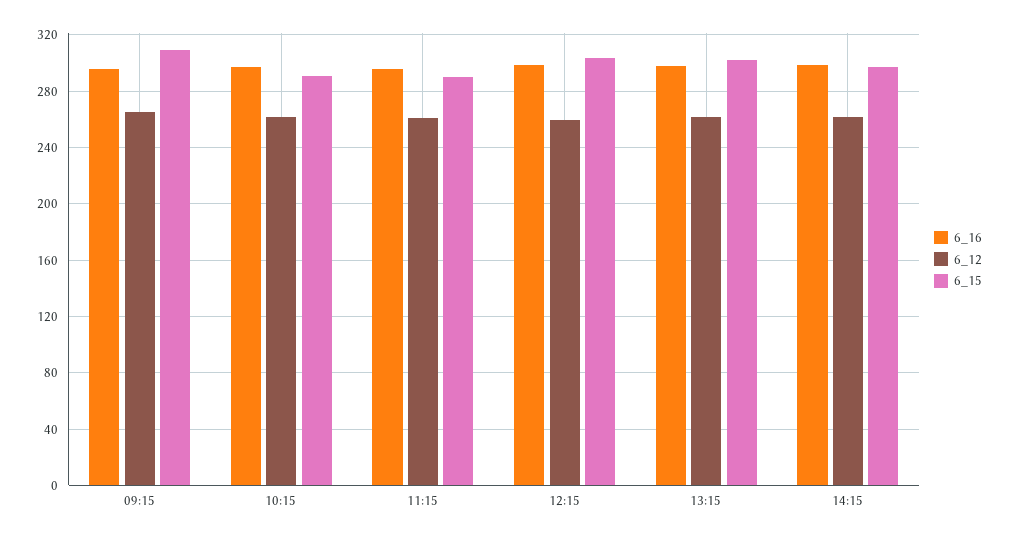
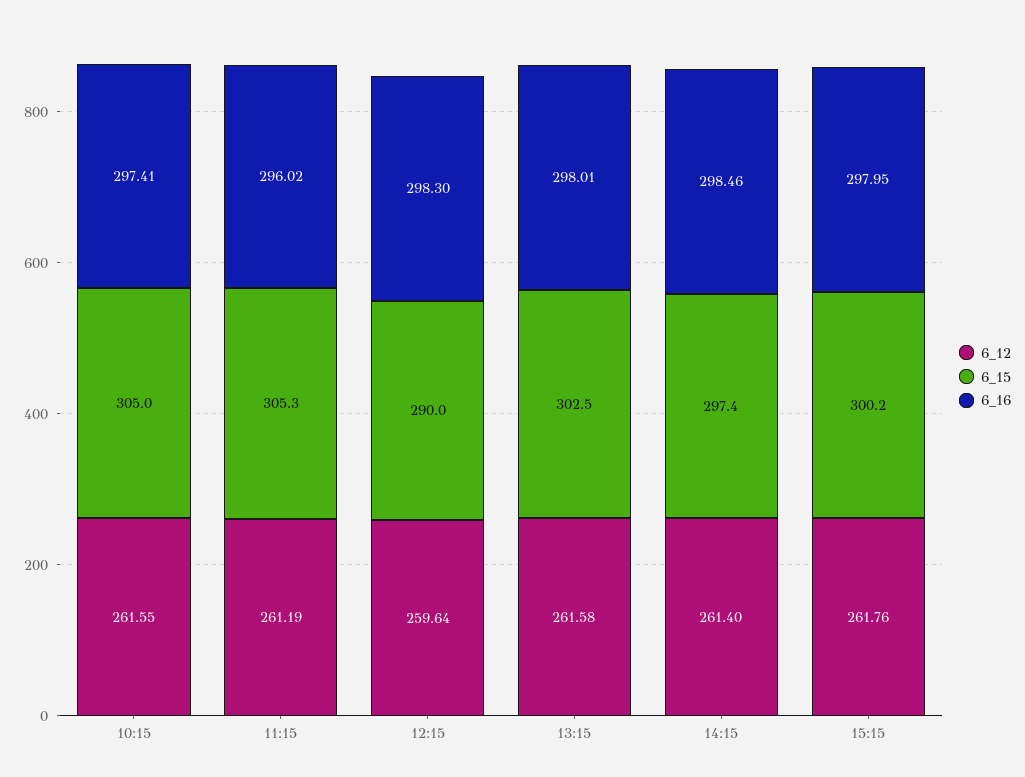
6_16, 09:15: 295 -> none
6_12, 09:15: 265 -> none
6_15, 09:15: 310 -> none
6_15, 10:15: 290 -> 305
6_15, 11:15: 290 -> 305.3
6_15, 12:15: 305 -> 290
6_12, 15:15: none -> 261.76
6_15, 15:15: none -> 300.2
6_16, 15:15: none -> 297.95

